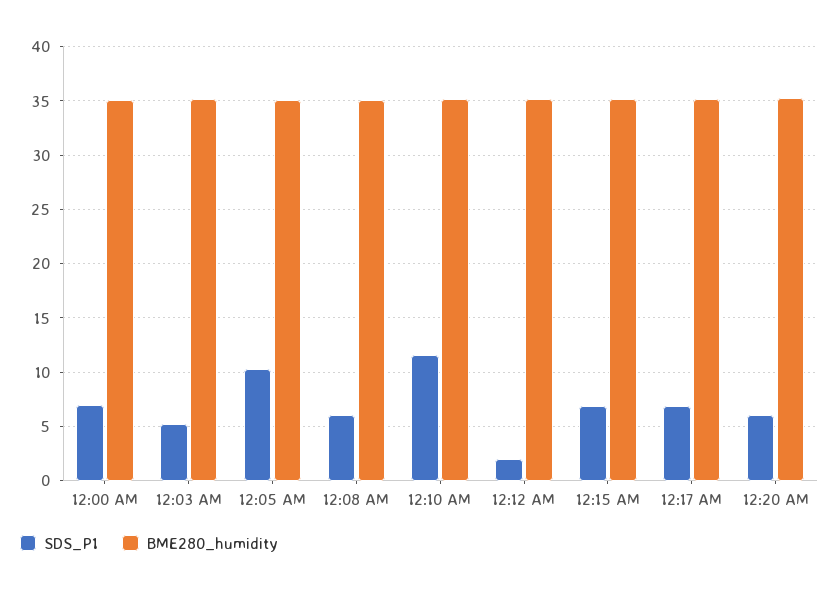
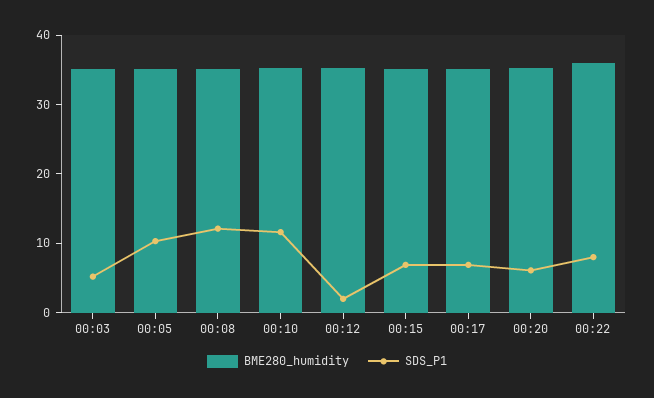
SDS_P1, 12:00 AM: 7 -> none
BME280_humidity, 12:00 AM: 35 -> none
SDS_P1, 12:08 AM: 6 -> 12
BME280_humidity, 00:22: none -> 36
SDS_P1, 00:22: none -> 8

